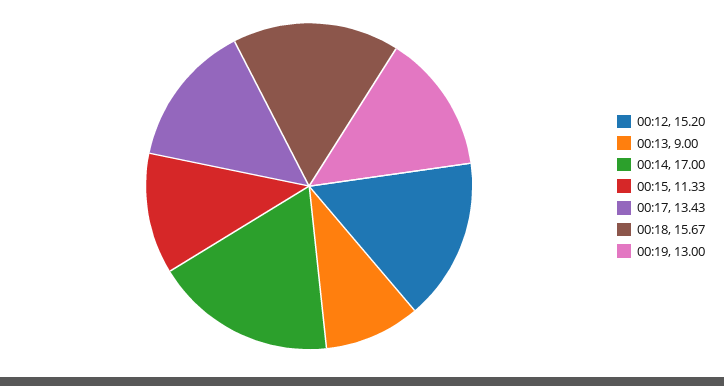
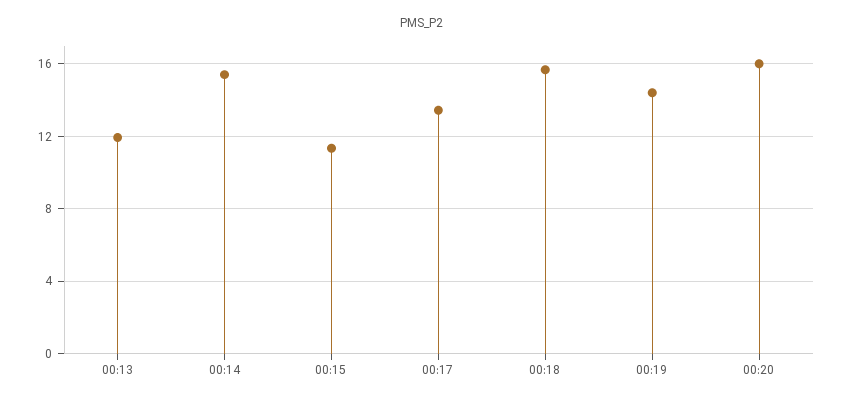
00:12: 15.2 -> none
00:13: 9 -> 12
00:14: 17 -> 15.5
00:19: 13 -> 14.5
00:20: none -> 16

